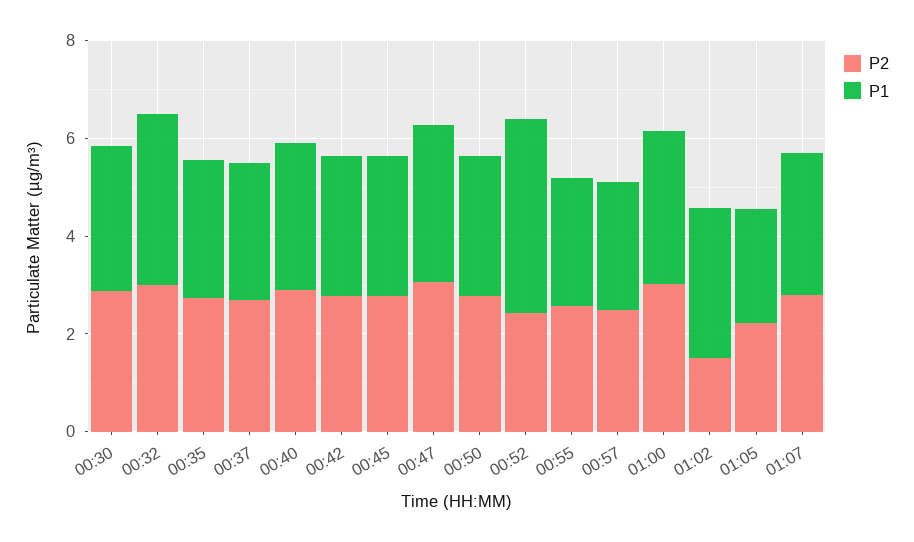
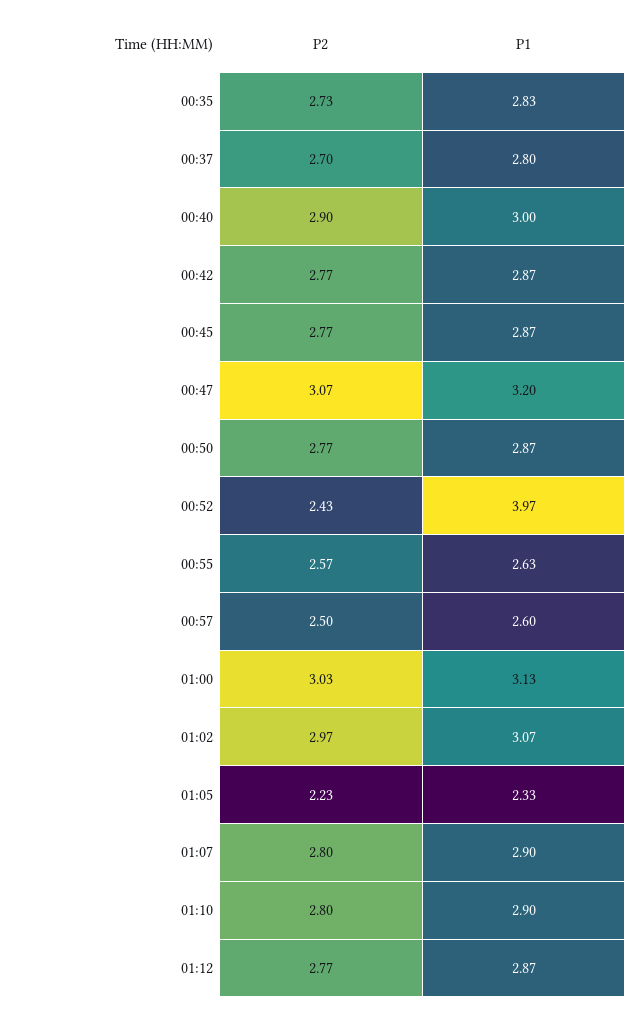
P2, 00:30: 3 -> none
P1, 00:30: 3 -> none
P2, 00:32: 3 -> none
P1, 00:32: 3.5 -> none
P2, 01:02: 1.5 -> 2.97
P2, 01:10: none -> 2.8
P1, 01:10: none -> 2.9
P2, 01:12: none -> 2.77
P1, 01:12: none -> 2.87

